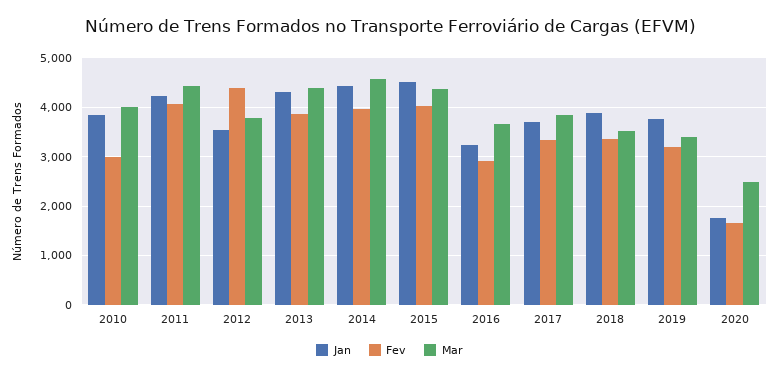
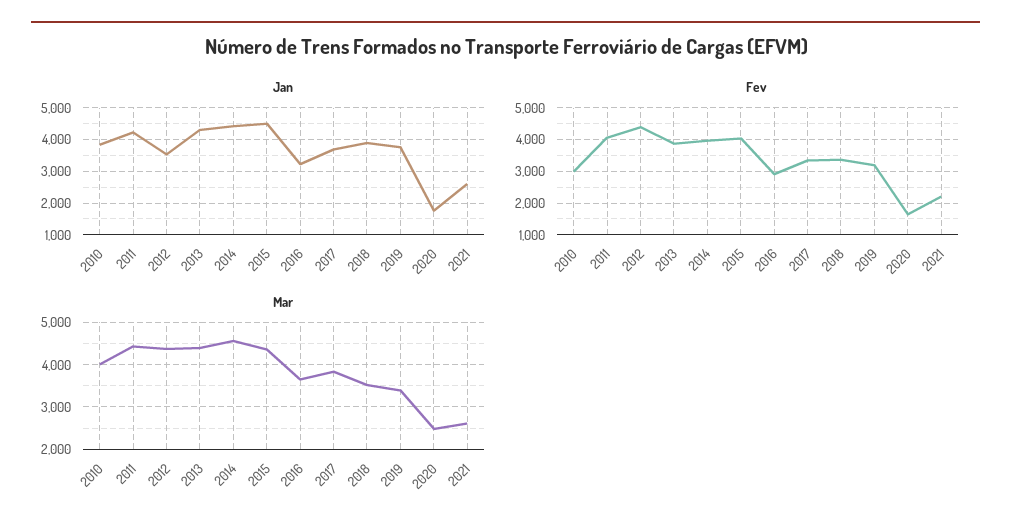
Mar, 2012: 3800 -> 4400
Jan, 2021: none -> 2600
Fev, 2021: none -> 2200
Mar, 2021: none -> 2600

